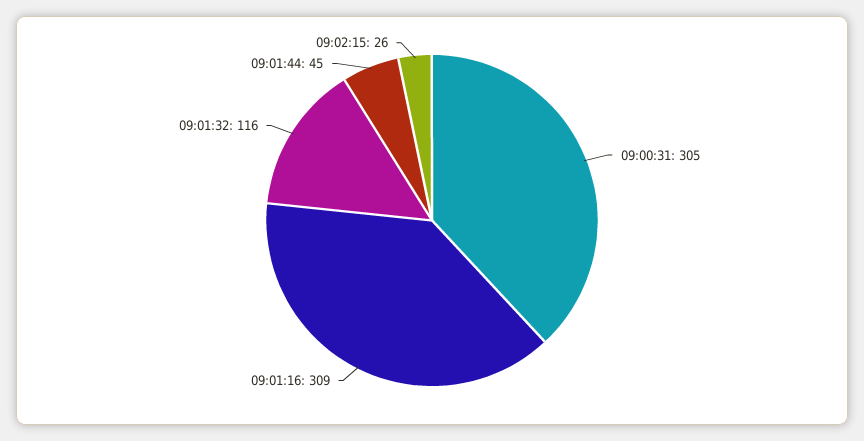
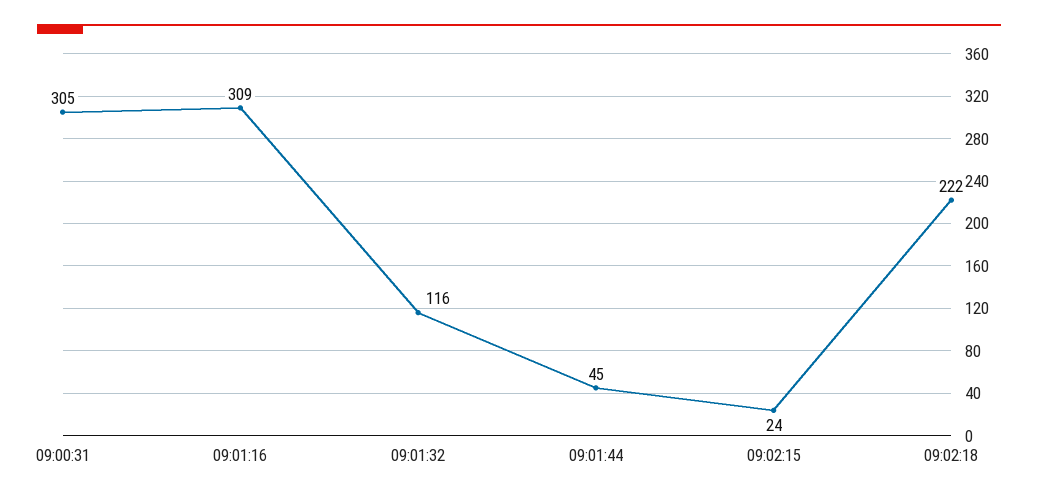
09:02:15: 26 -> 24
09:02:18: none -> 222

